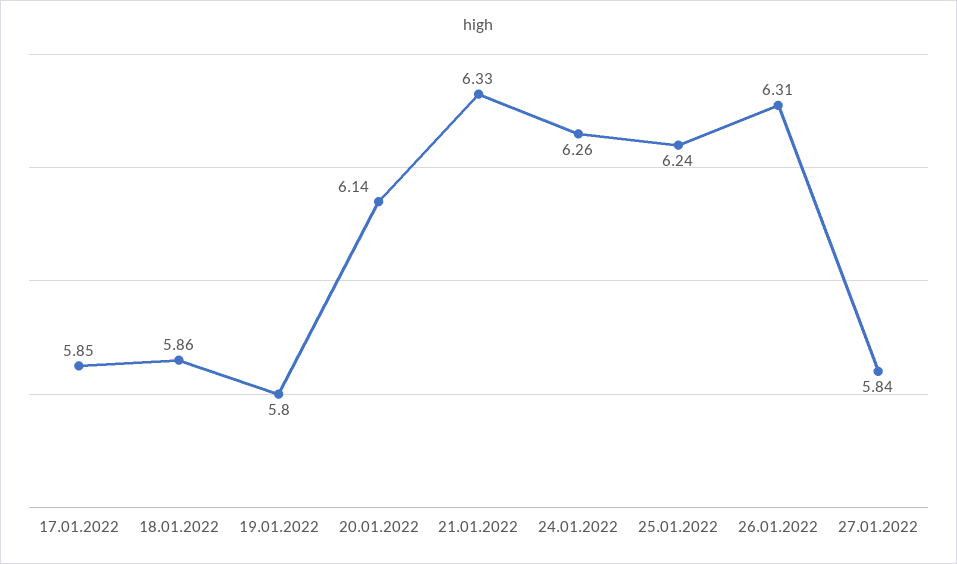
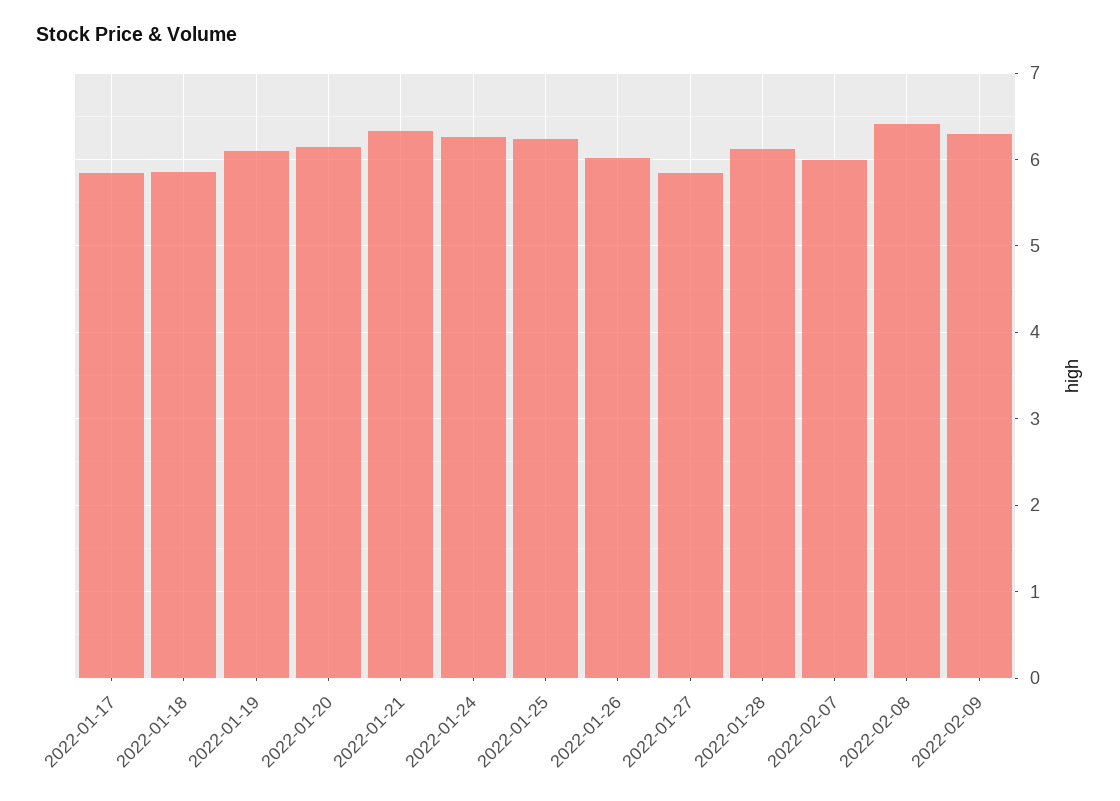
19.01.2022: 5.8 -> 6.1
26.01.2022: 6.31 -> 6
2022-01-28: none -> 6.1
2022-02-07: none -> 6
2022-02-08: none -> 6.4
2022-02-09: none -> 6.3

